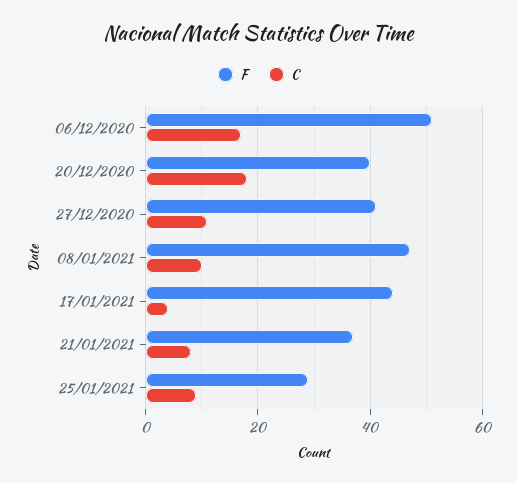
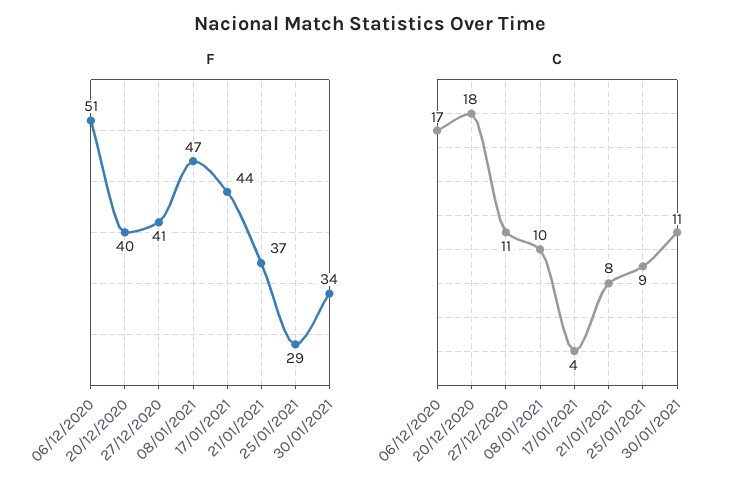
F, 30/01/2021: none -> 34
C, 30/01/2021: none -> 11

